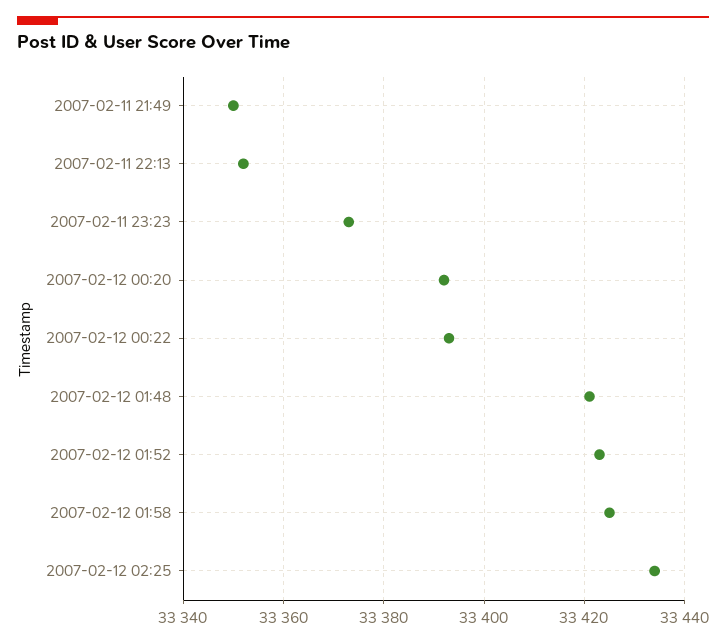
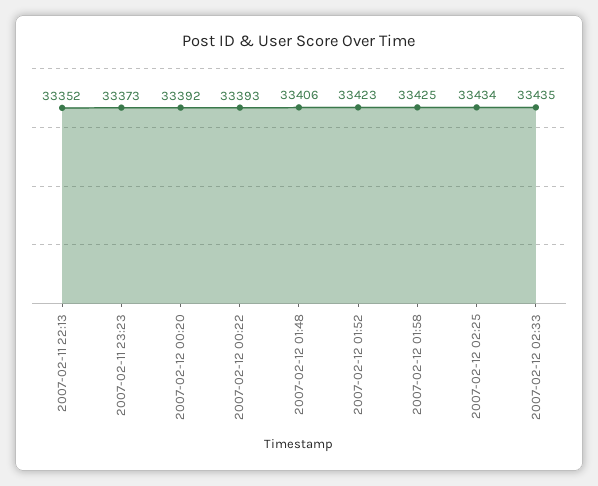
2007-02-11 21:49: 33350 -> none
2007-02-12 01:48: 33420 -> 33406
2007-02-12 02:33: none -> 33435

